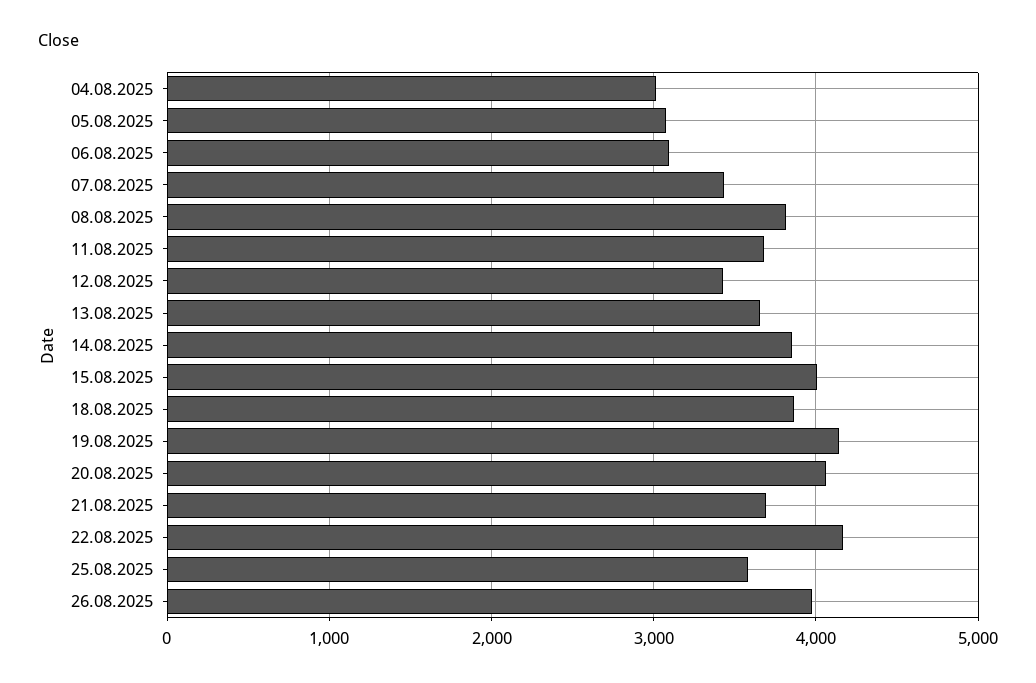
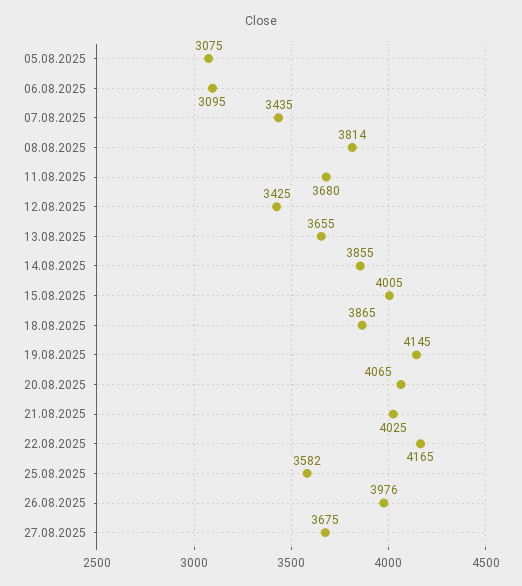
04.08.2025: 3000 -> none
21.08.2025: 3700 -> 4025
27.08.2025: none -> 3675

